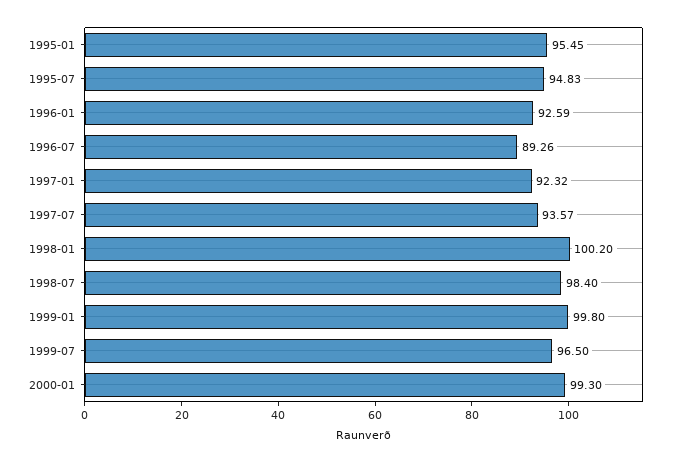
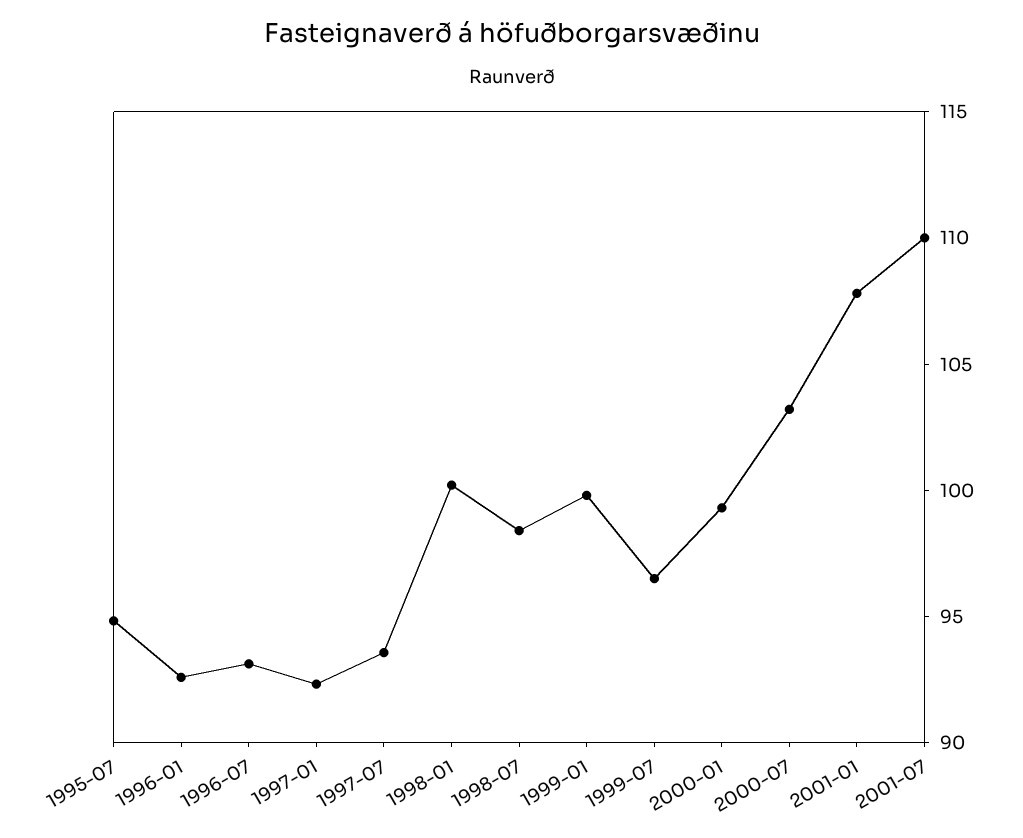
1995-01: 95.45 -> none
1996-07: 89.26 -> 93
2000-07: none -> 103
2001-01: none -> 108
2001-07: none -> 110

